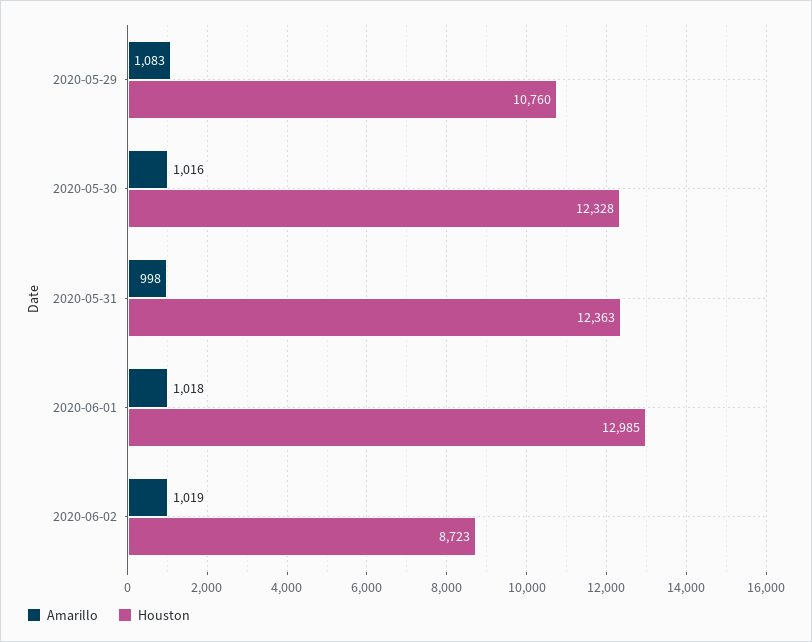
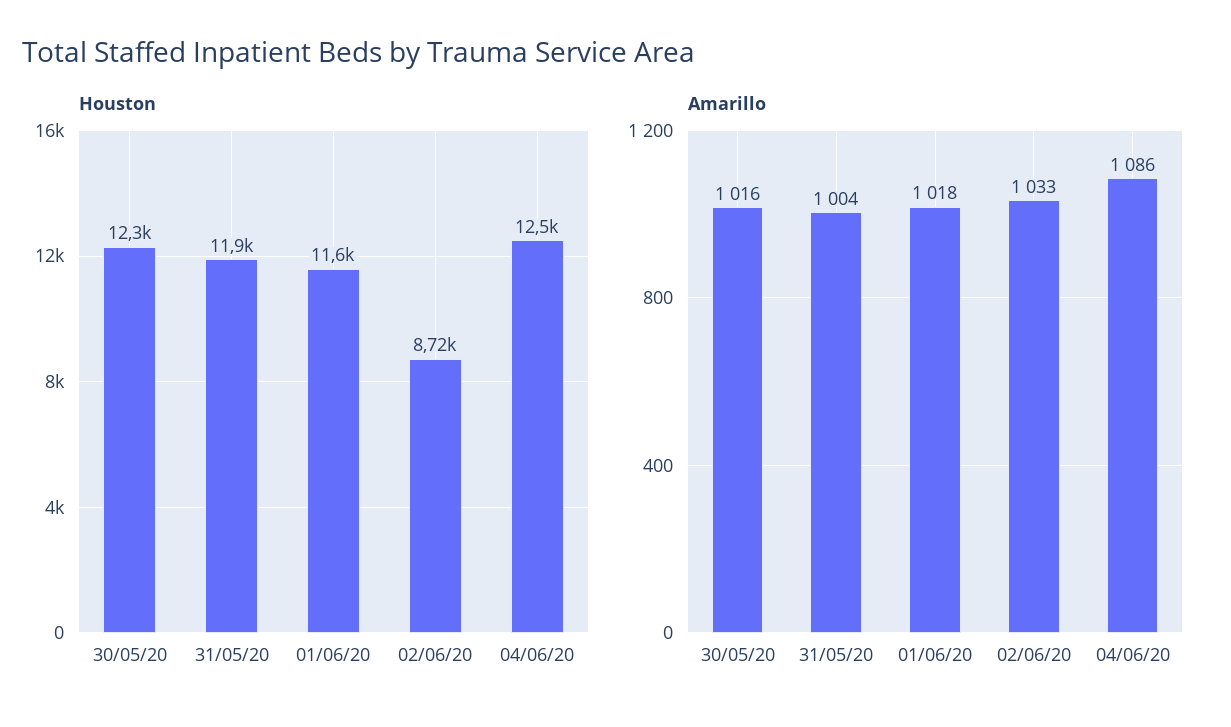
Amarillo, 2020-05-29: 1083 -> none
Houston, 2020-05-29: 10760 -> none
Amarillo, 2020-05-31: 998 -> 1004
Houston, 2020-05-31: 12363 -> 11900
Houston, 2020-06-01: 12985 -> 11600
Amarillo, 2020-06-02: 1019 -> 1033
Houston, 04/06/20: none -> 12500
Amarillo, 04/06/20: none -> 1086

